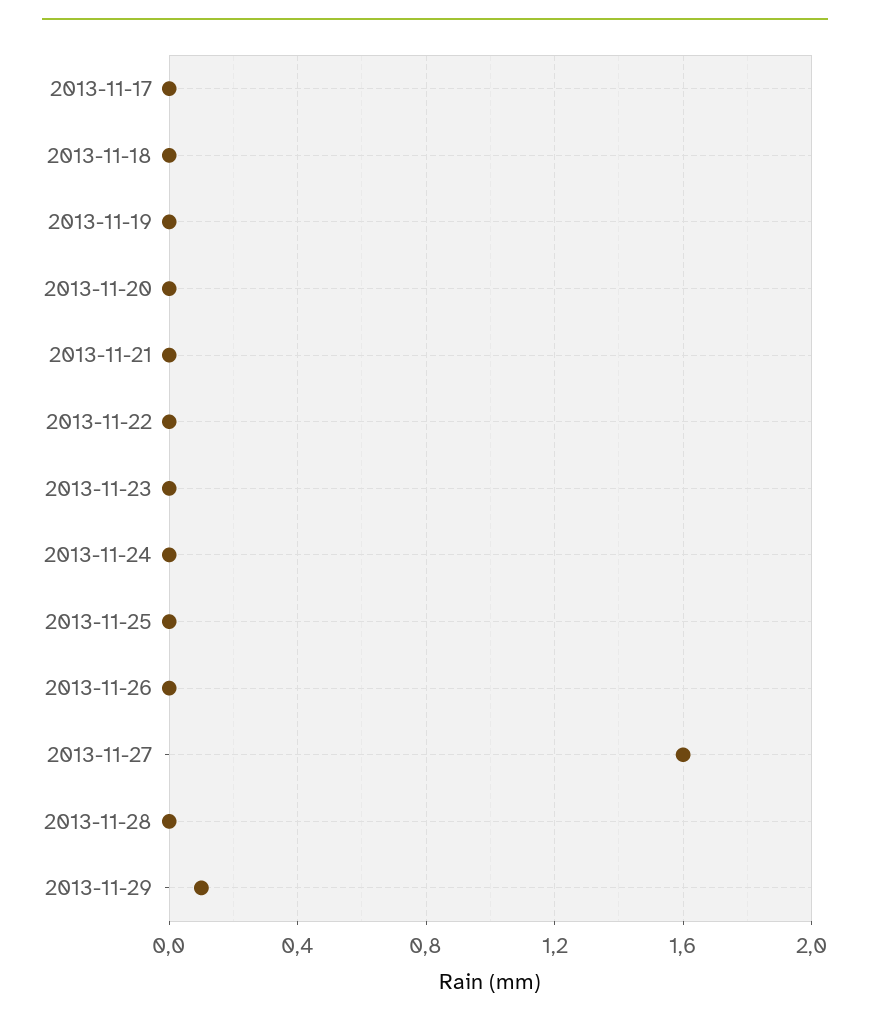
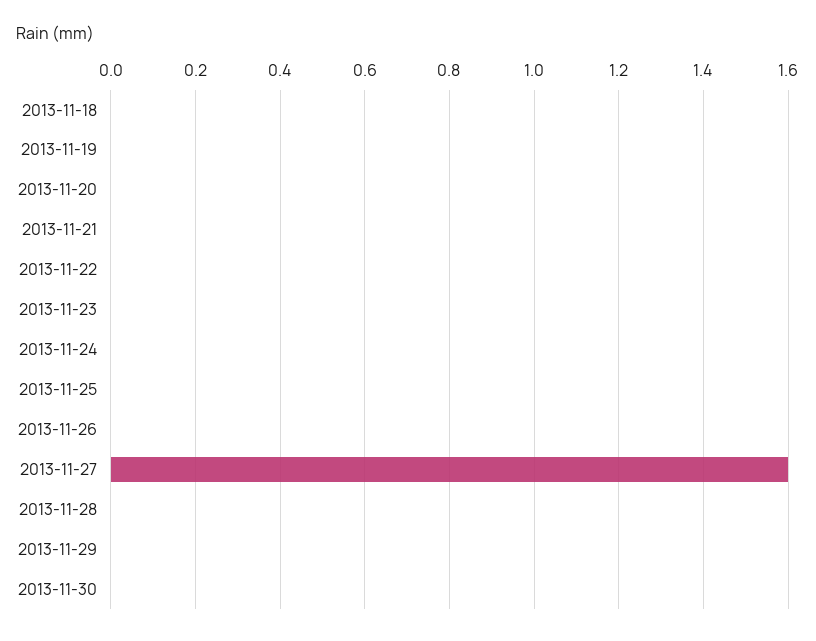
2013-11-17: 0 -> none
2013-11-29: 0.1 -> 0
2013-11-30: none -> 0

